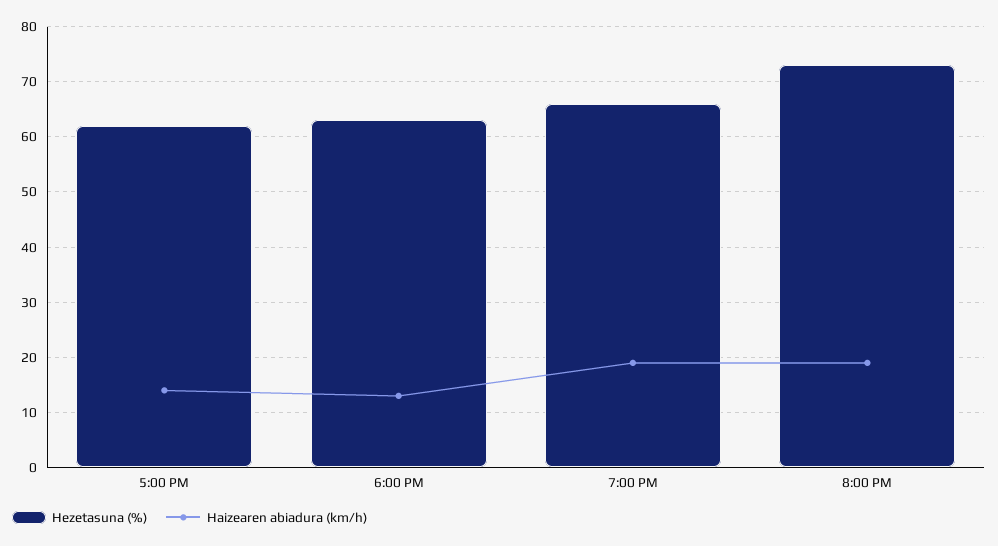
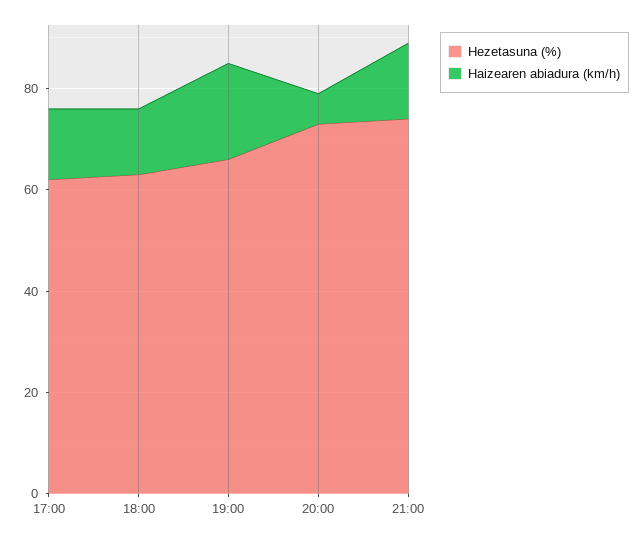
Haizearen abiadura (km/h), 8:00 PM: 20 -> 5
Hezetasuna (%), 21:00: none -> 75
Haizearen abiadura (km/h), 21:00: none -> 15

